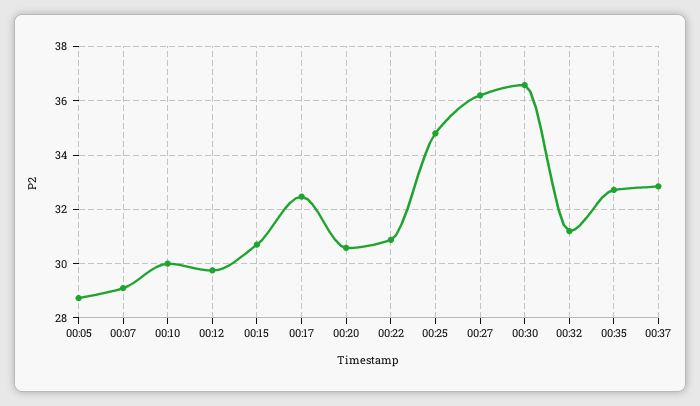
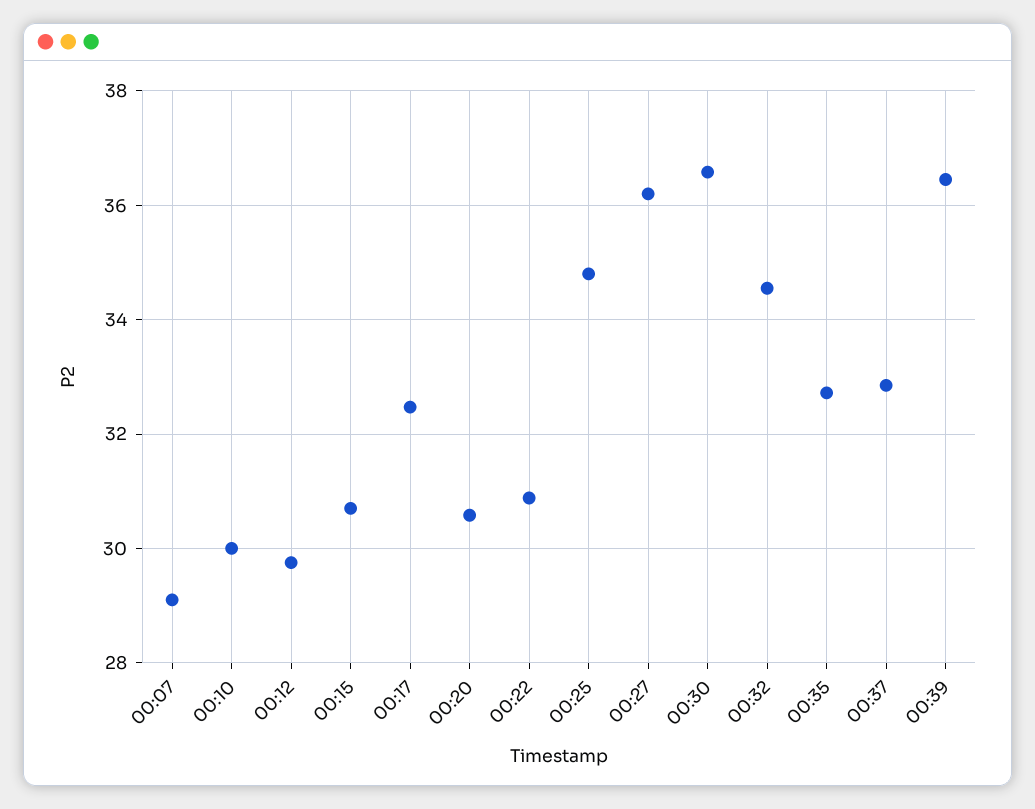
00:05: 28.75 -> none
00:32: 31.25 -> 34.6
00:39: none -> 36.4

